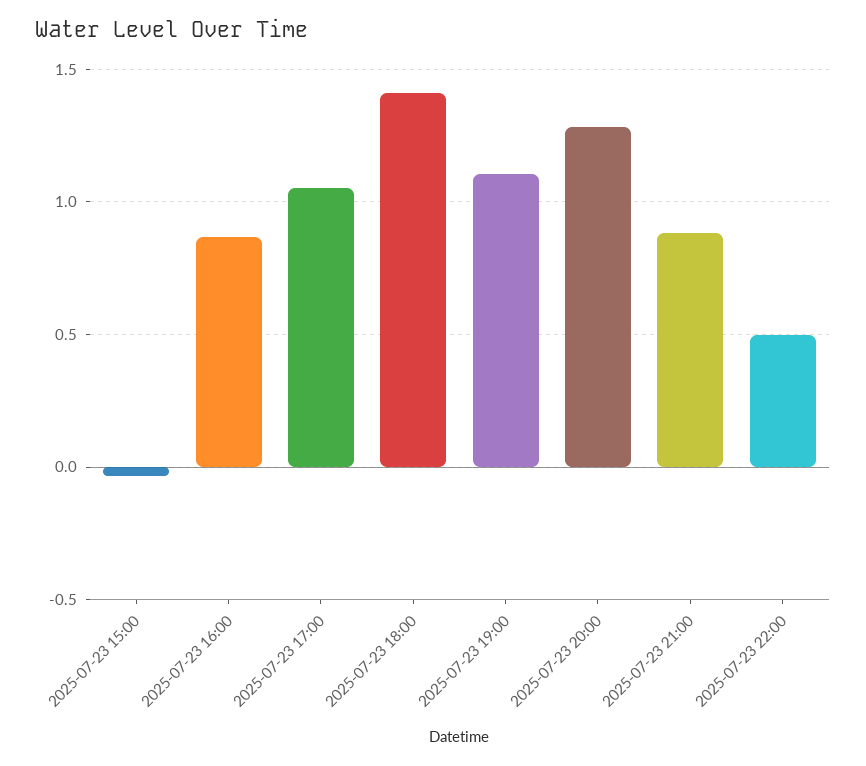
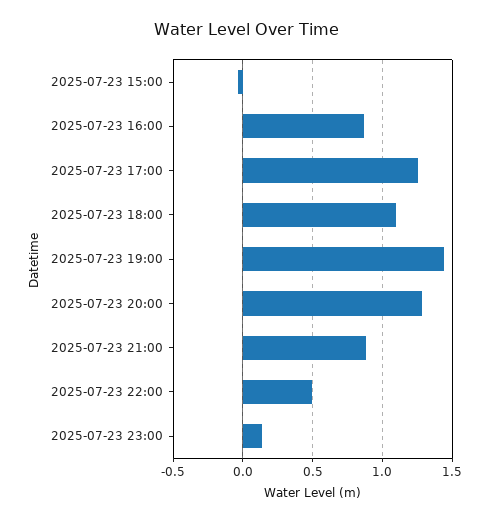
2025-07-23 17:00: 1.05 -> 1.25
2025-07-23 18:00: 1.4 -> 1.1
2025-07-23 19:00: 1.1 -> 1.45
2025-07-23 23:00: none -> 0.15

